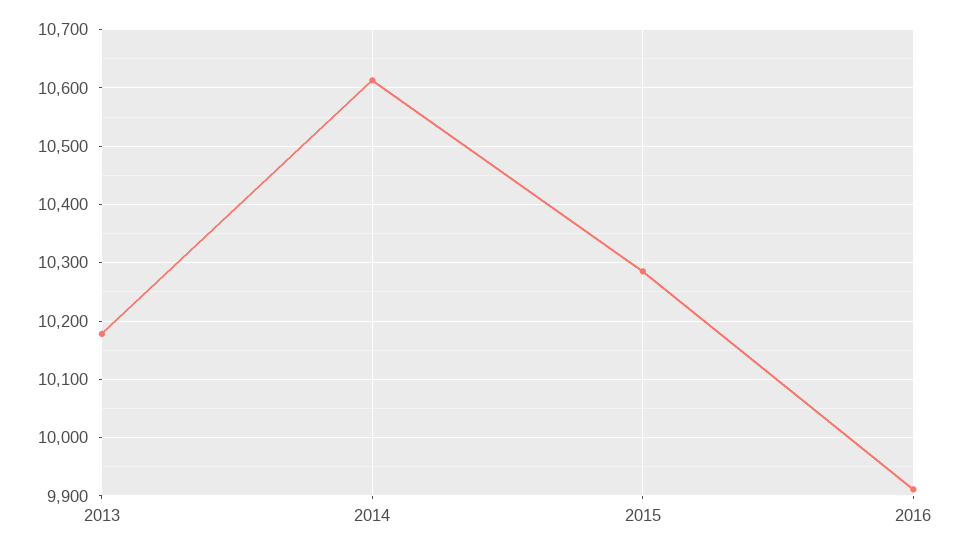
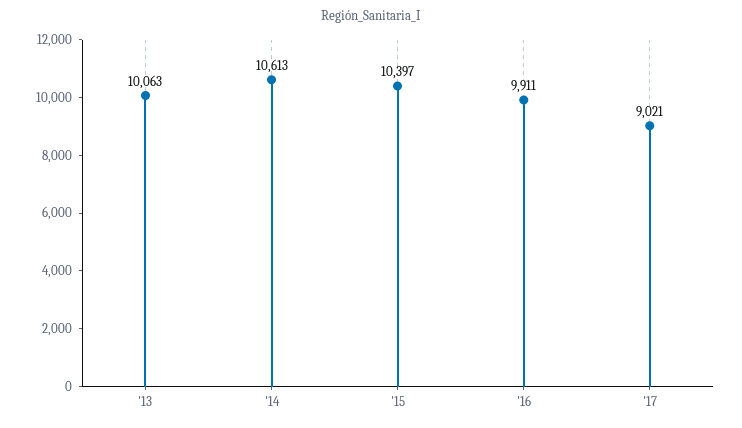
2013: 10180 -> 10063
2015: 10280 -> 10397
'17: none -> 9021

